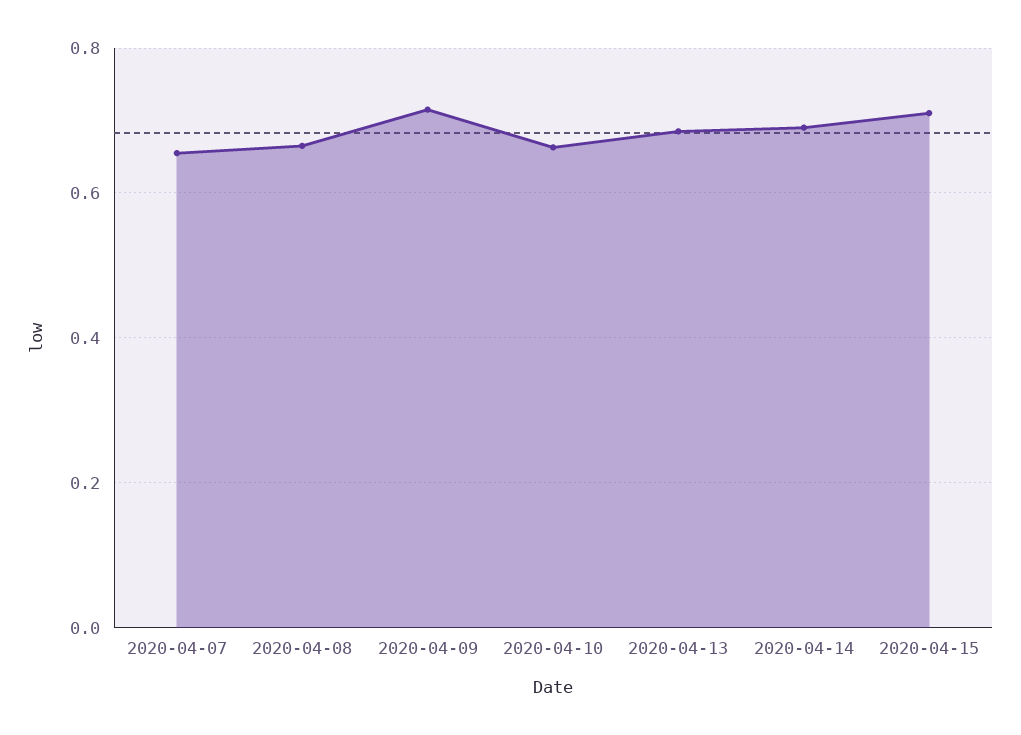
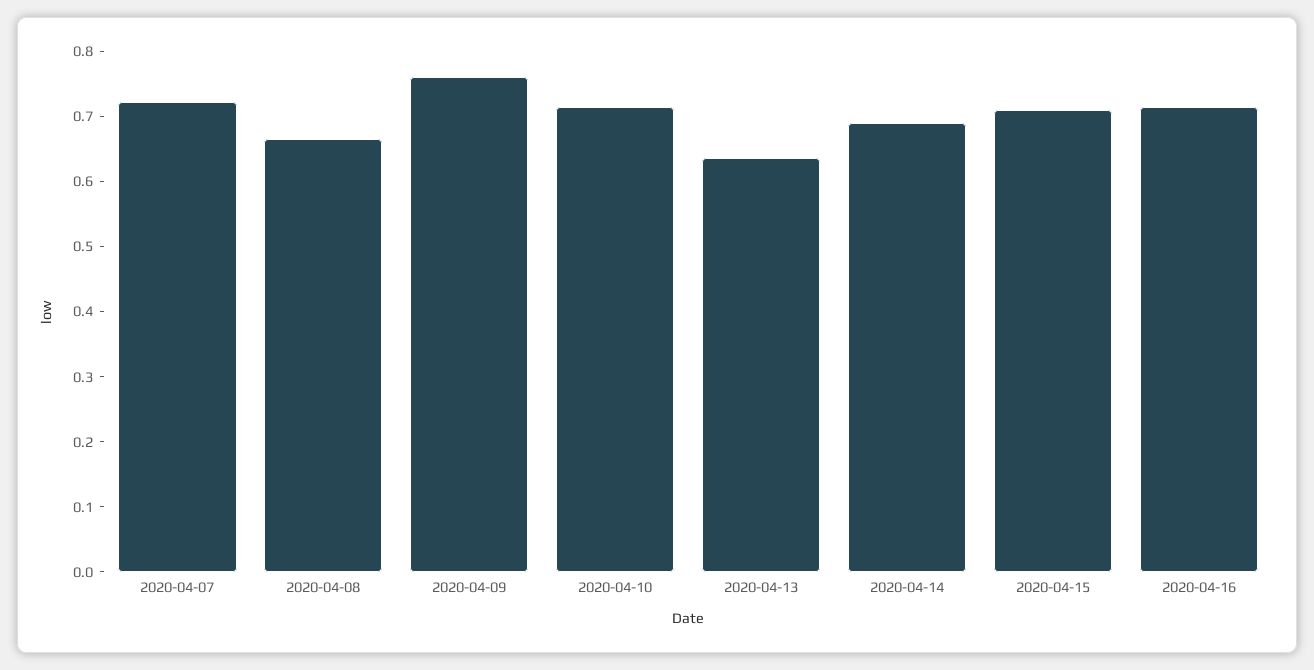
2020-04-07: 0.66 -> 0.72
2020-04-09: 0.72 -> 0.76
2020-04-10: 0.66 -> 0.72
2020-04-13: 0.68 -> 0.64
2020-04-16: none -> 0.72

